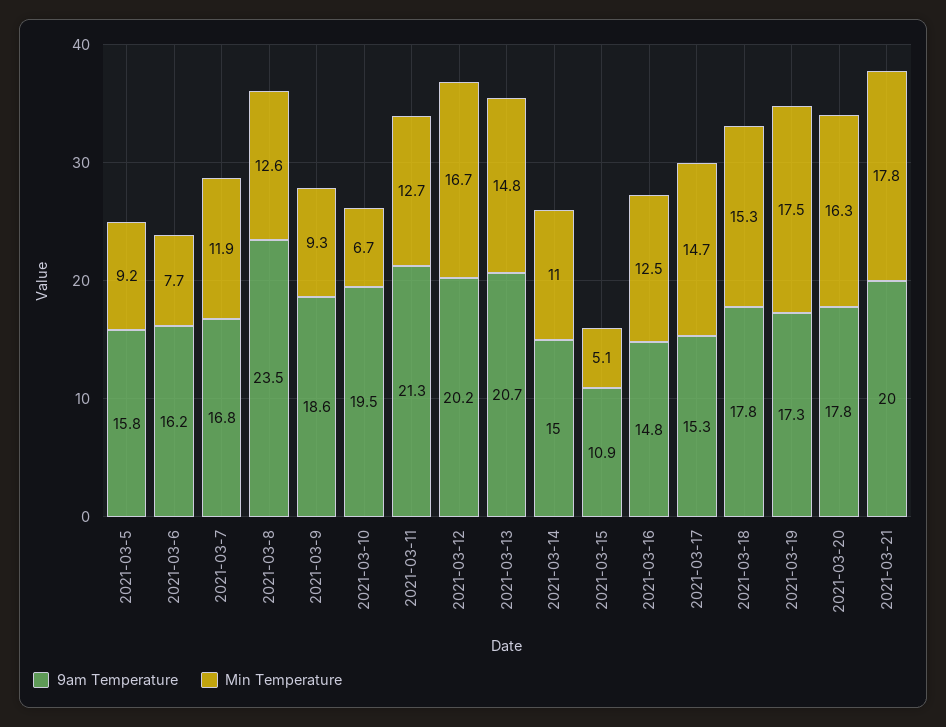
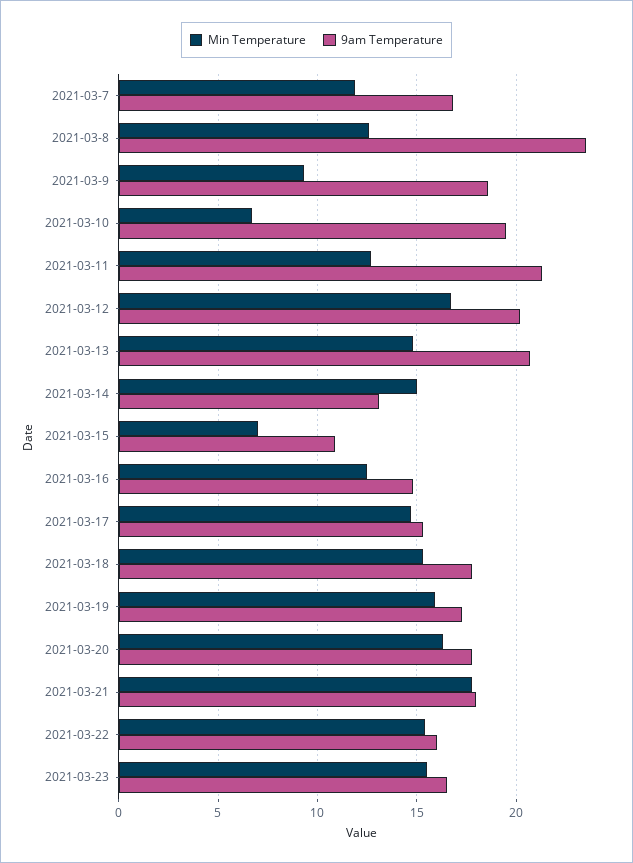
9am Temperature, 2021-03-5: 15.8 -> none
Min Temperature, 2021-03-5: 9.2 -> none
9am Temperature, 2021-03-6: 16.2 -> none
Min Temperature, 2021-03-6: 7.7 -> none
9am Temperature, 2021-03-14: 15 -> 13
Min Temperature, 2021-03-14: 11 -> 15
Min Temperature, 2021-03-15: 5.1 -> 7
Min Temperature, 2021-03-19: 17.5 -> 16
9am Temperature, 2021-03-21: 20 -> 18
Min Temperature, 2021-03-22: none -> 15.5
9am Temperature, 2021-03-22: none -> 16
Min Temperature, 2021-03-23: none -> 15.5
9am Temperature, 2021-03-23: none -> 16.5

